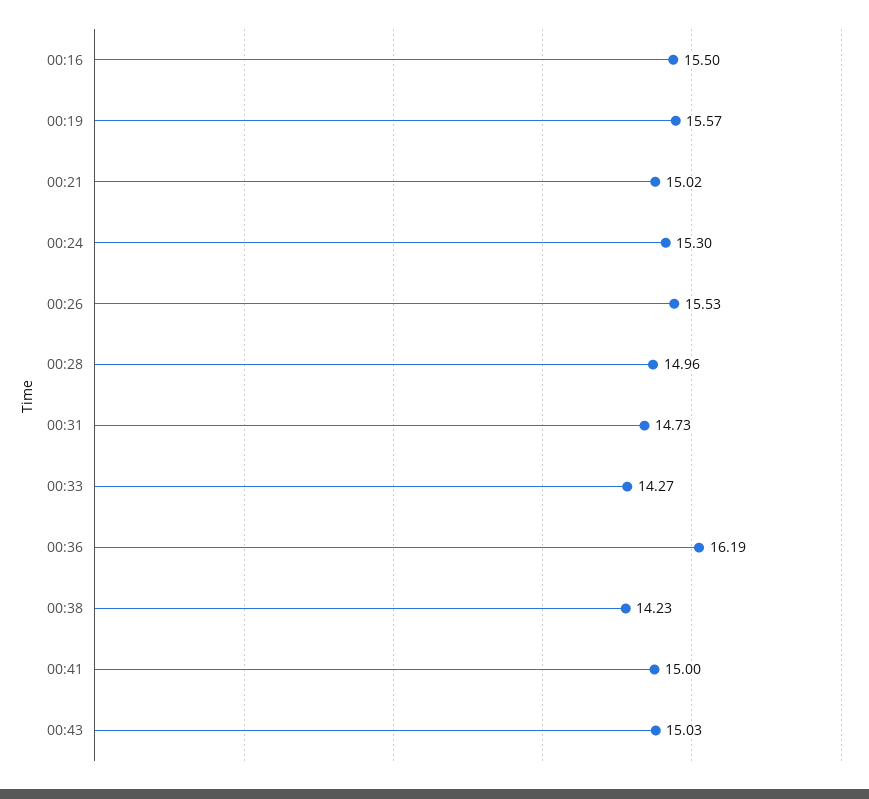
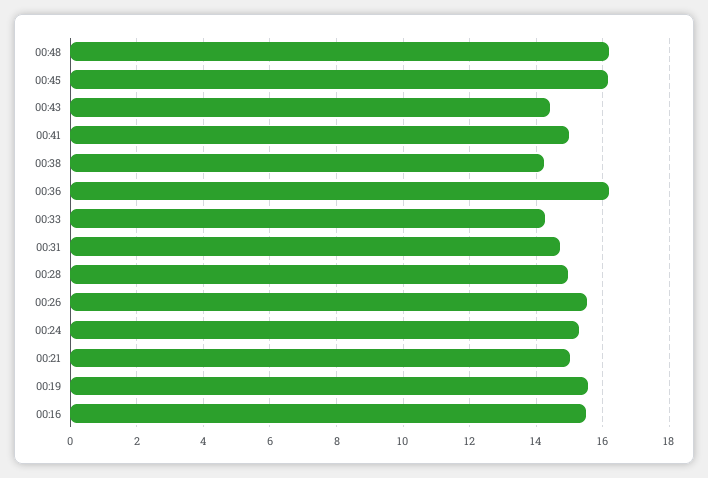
00:43: 15.03 -> 14.4
00:48: none -> 16.2
00:45: none -> 16.2

